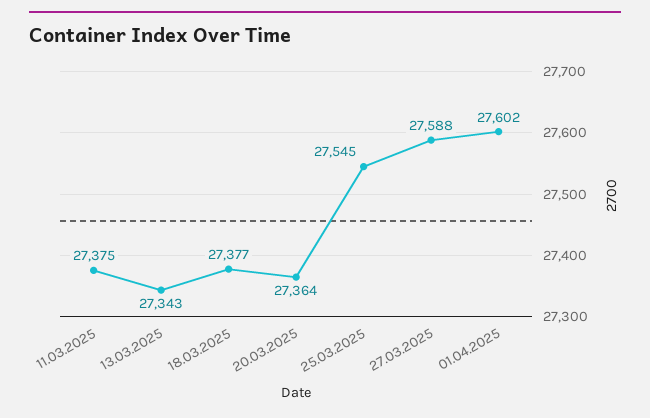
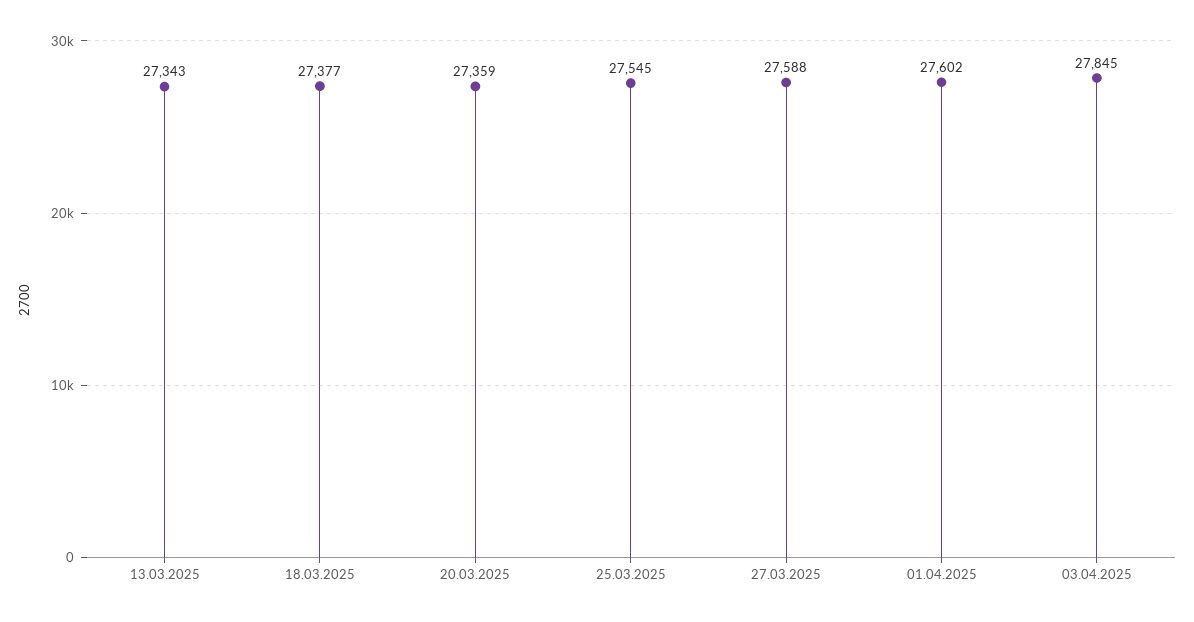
11.03.2025: 27375 -> none
20.03.2025: 27364 -> 27359
03.04.2025: none -> 27845

